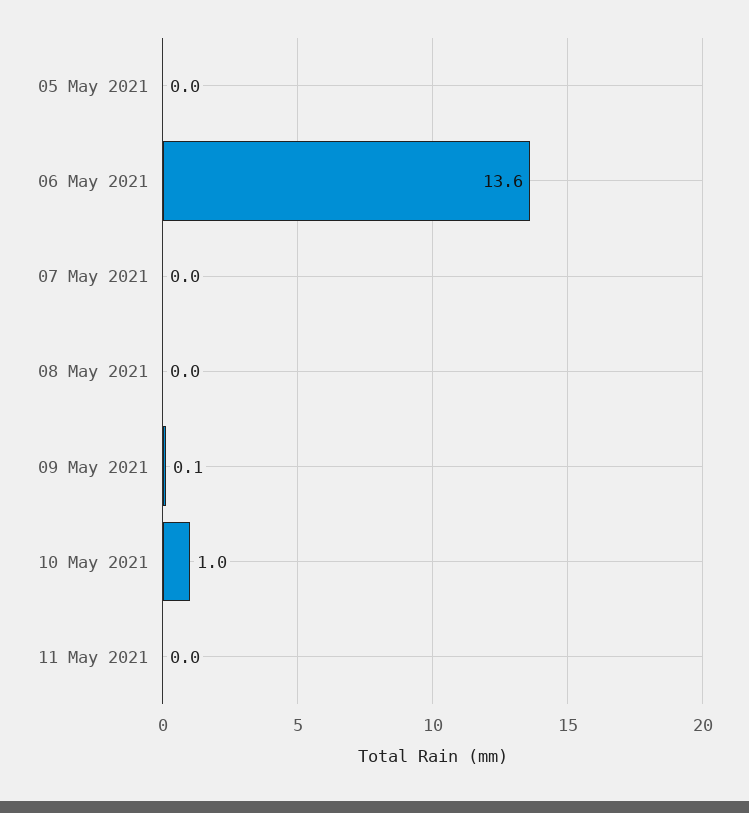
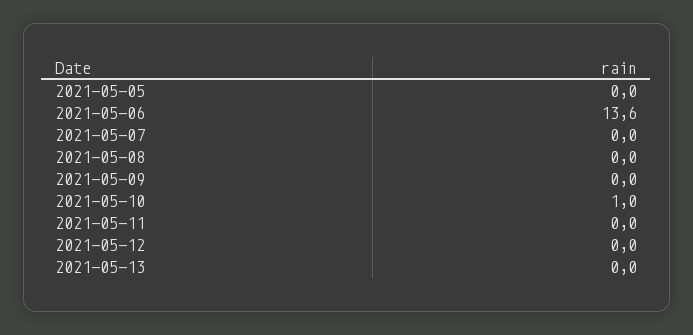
09 May 2021: 0.1 -> 0
2021-05-12: none -> 0
2021-05-13: none -> 0

